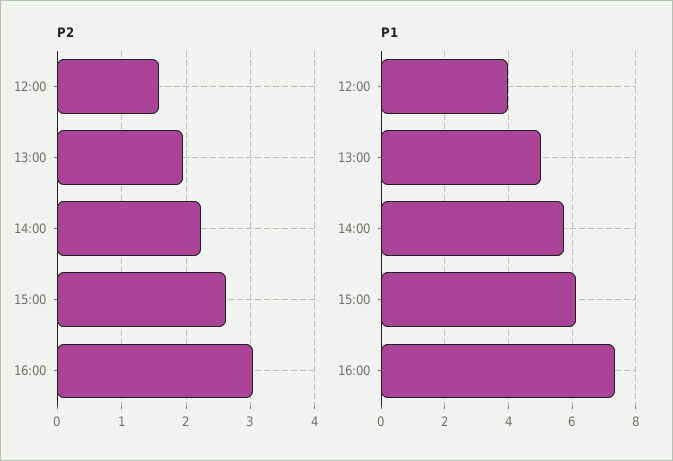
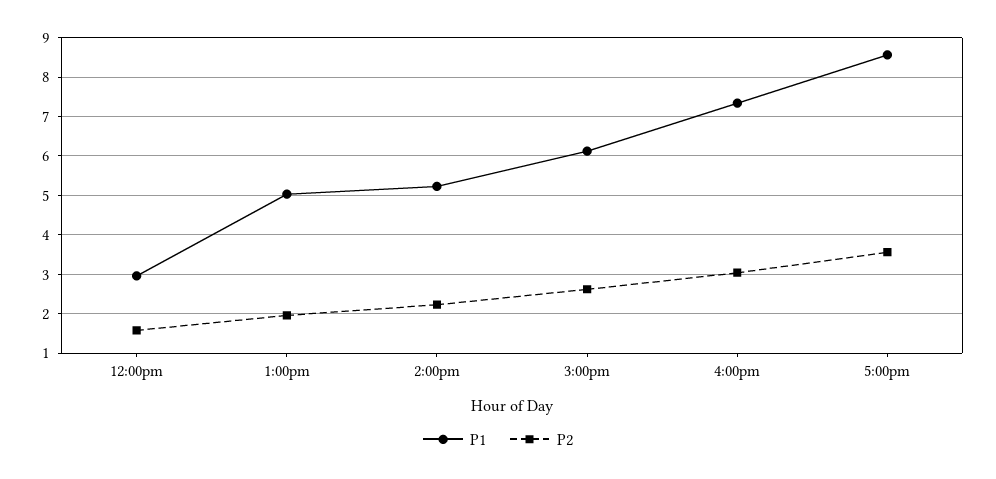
P1, 12:00: 4 -> 3
P1, 14:00: 5.8 -> 5.2
P1, 5:00pm: none -> 8.6
P2, 5:00pm: none -> 3.6

